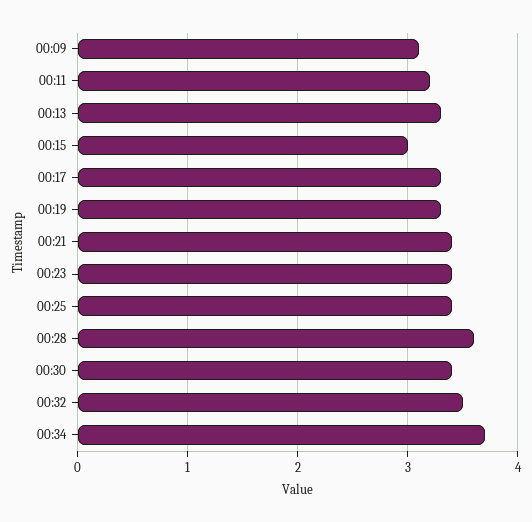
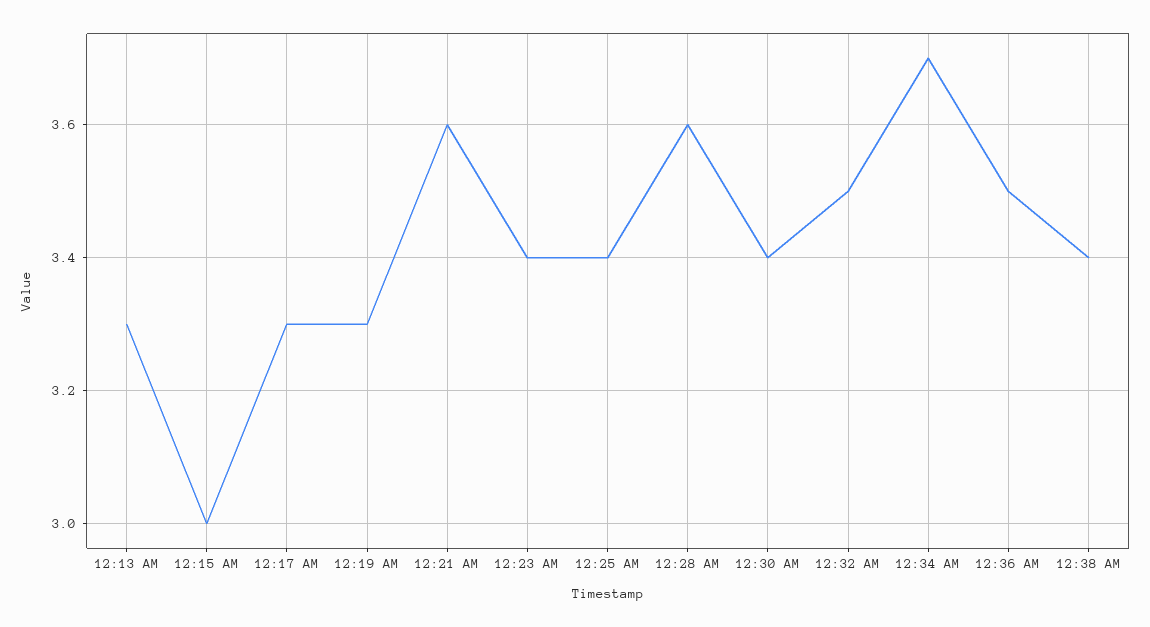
00:09: 3.1 -> none
00:11: 3.2 -> none
00:21: 3.4 -> 3.6
12:36 AM: none -> 3.5
12:38 AM: none -> 3.4

